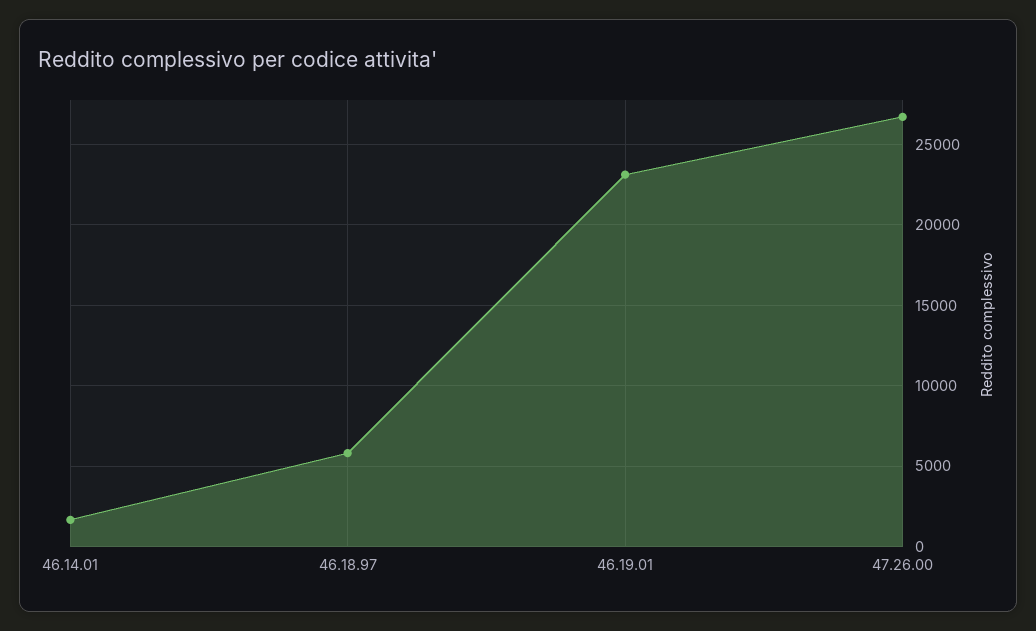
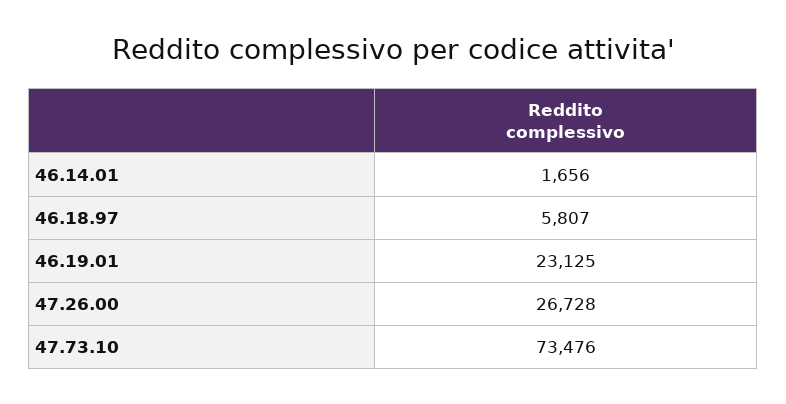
47.73.10: none -> 73476

